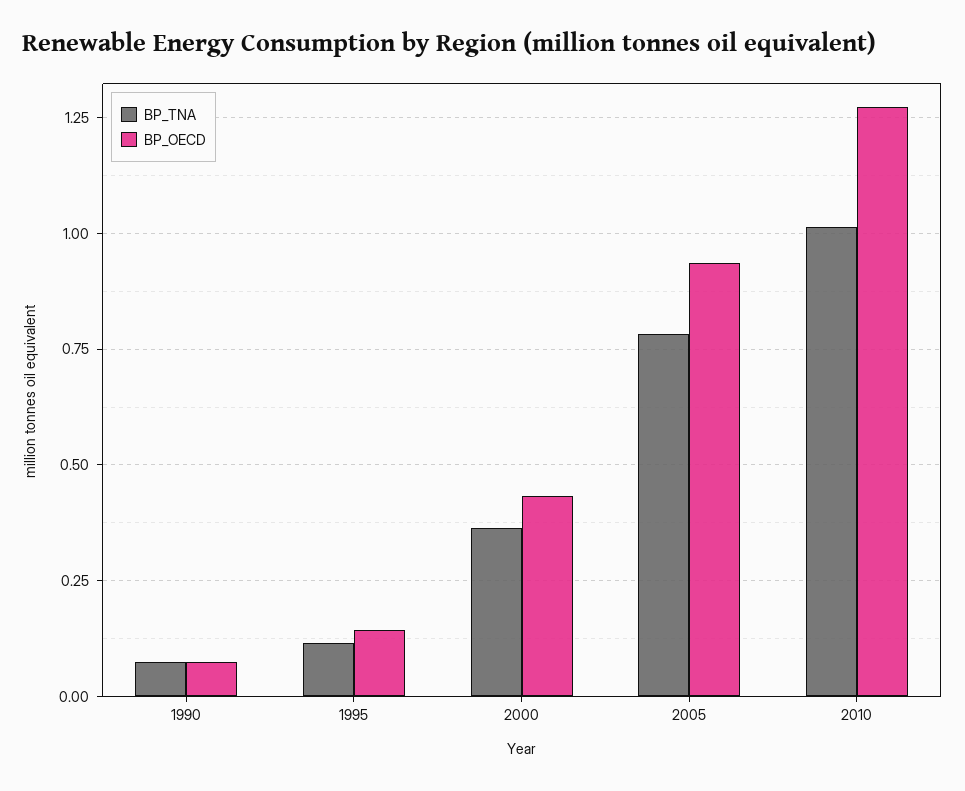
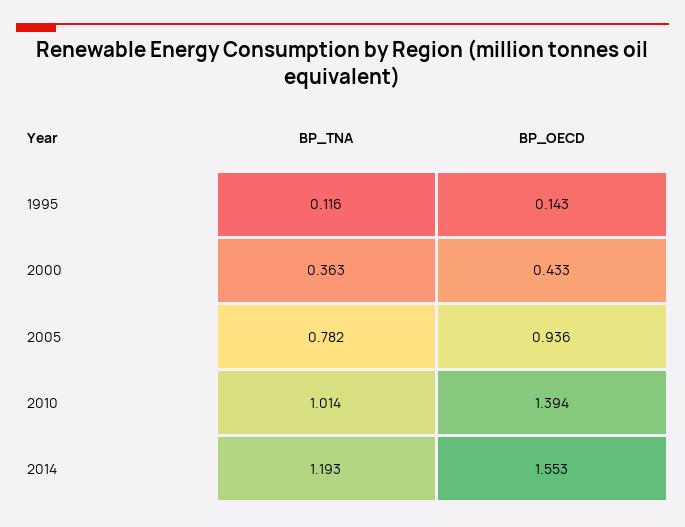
BP_TNA, 1990: 0.075 -> none
BP_OECD, 1990: 0.075 -> none
BP_OECD, 2010: 1.275 -> 1.394
BP_TNA, 2014: none -> 1.193
BP_OECD, 2014: none -> 1.553

